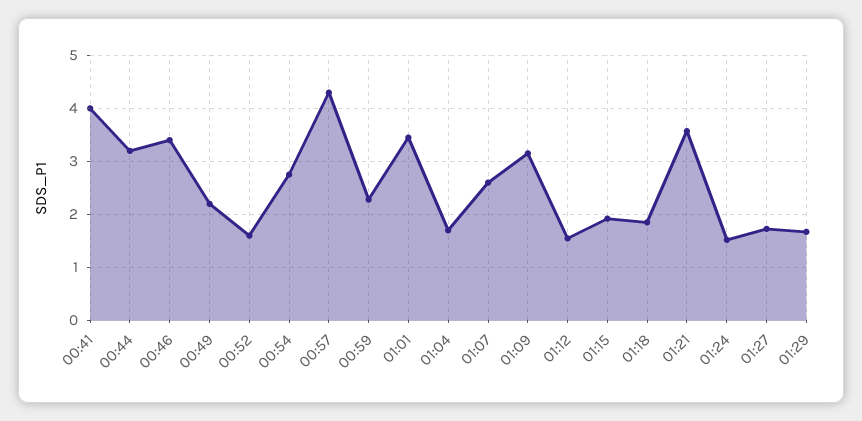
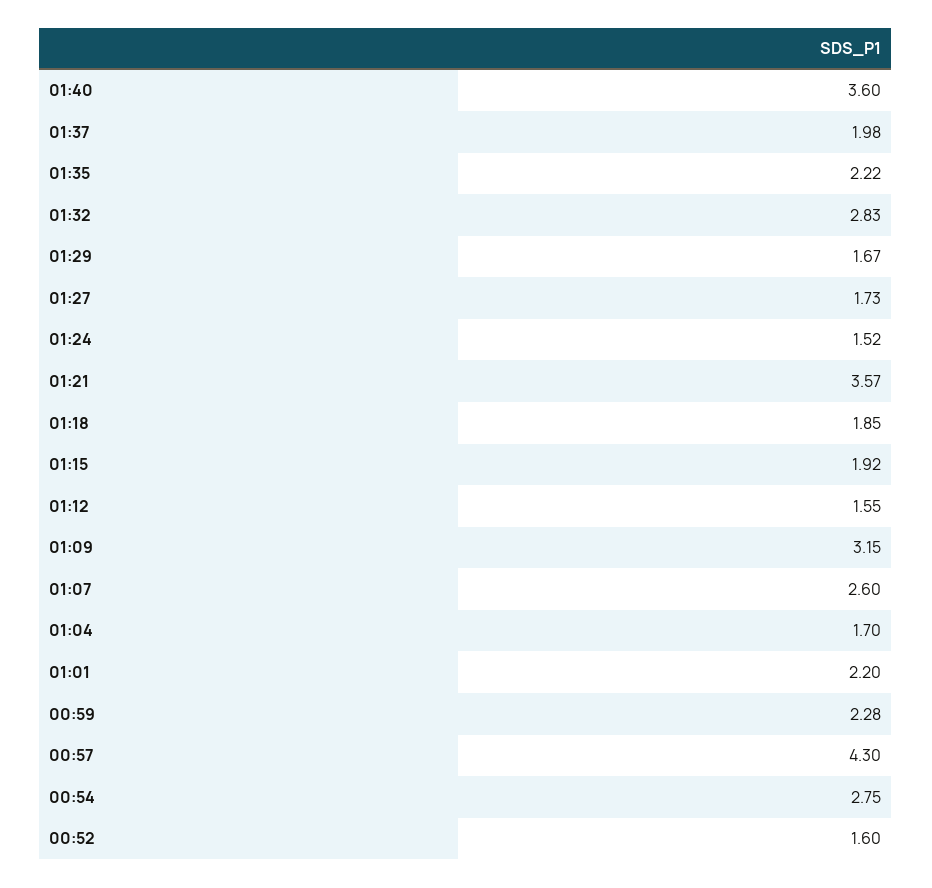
00:41: 4 -> none
00:44: 3.2 -> none
00:46: 3.4 -> none
00:49: 2.2 -> none
01:01: 3.4 -> 2.2
01:40: none -> 3.6
01:37: none -> 1.98
01:35: none -> 2.22
01:32: none -> 2.83

